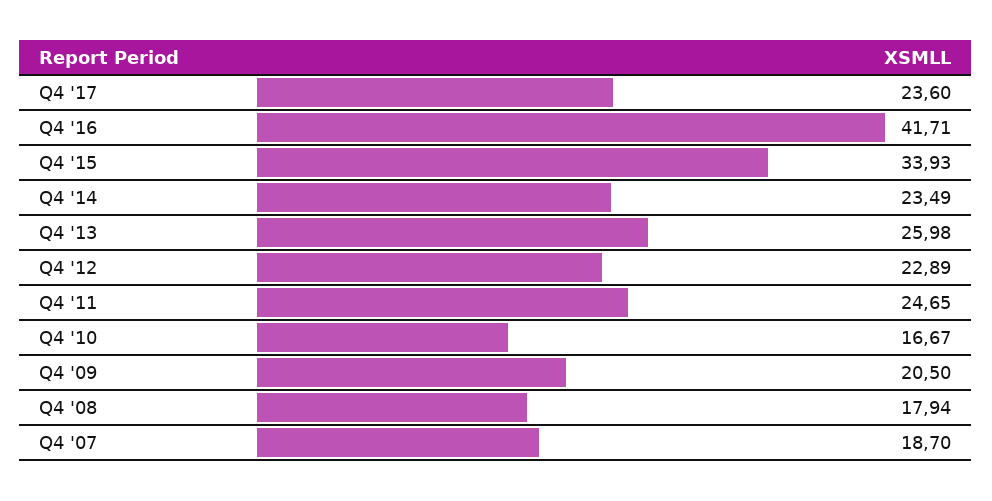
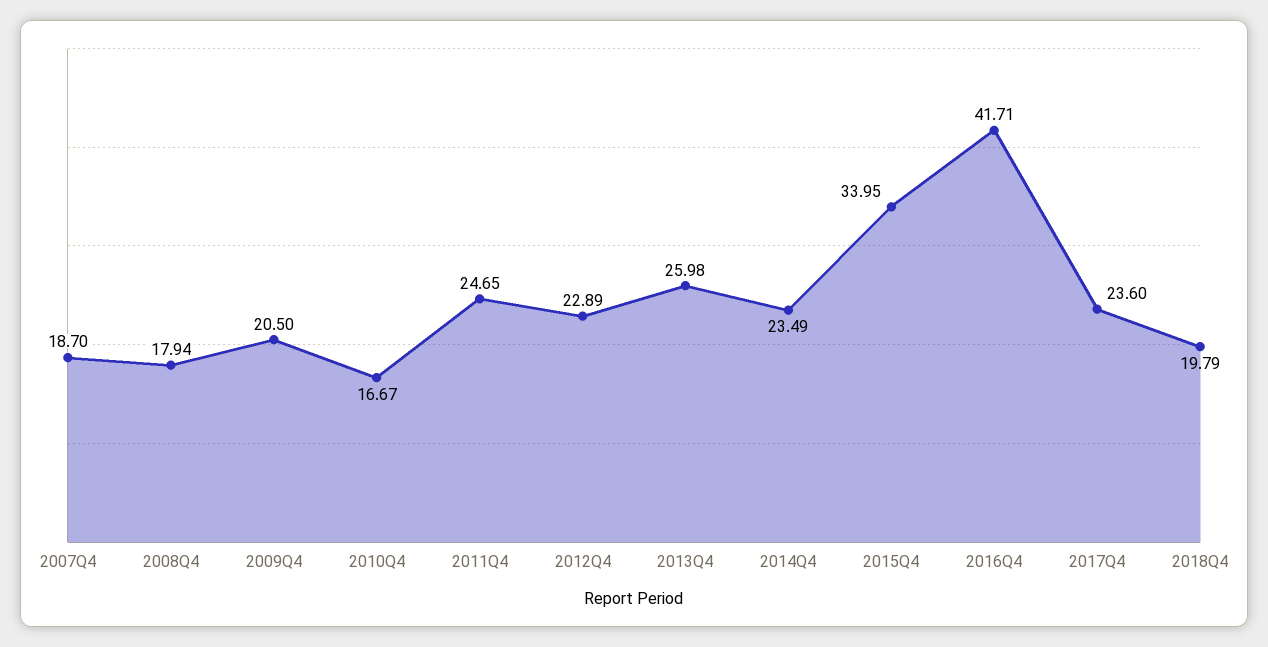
Q4 '15: 33.93 -> 33.95
2018Q4: none -> 19.79

